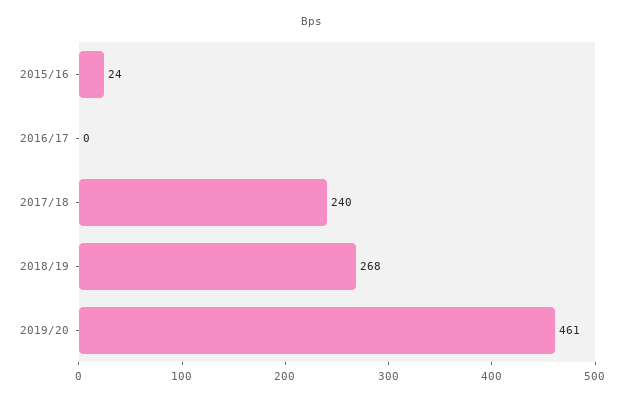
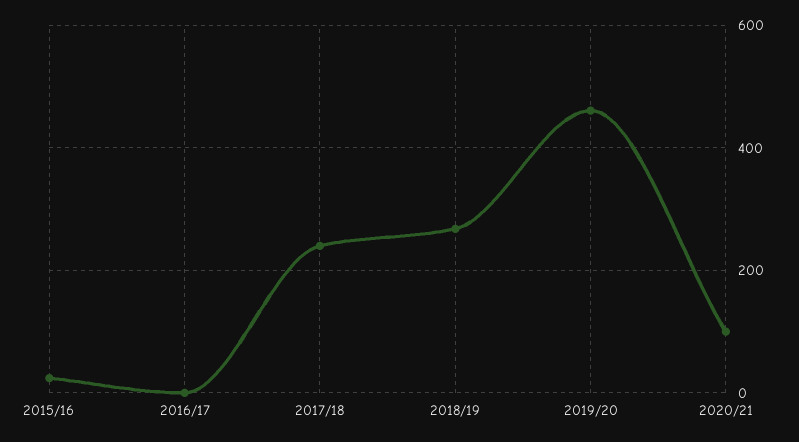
2020/21: none -> 100

